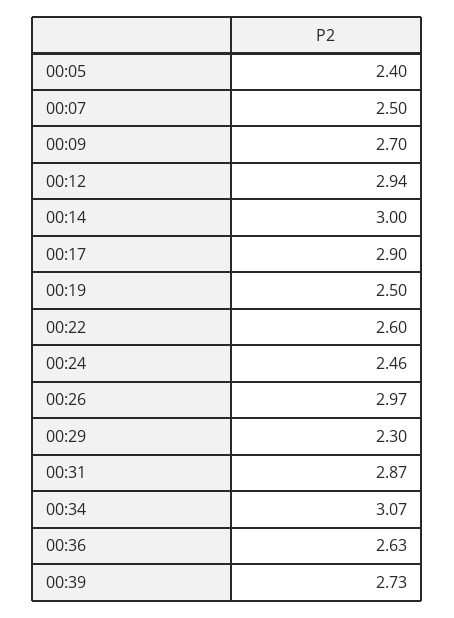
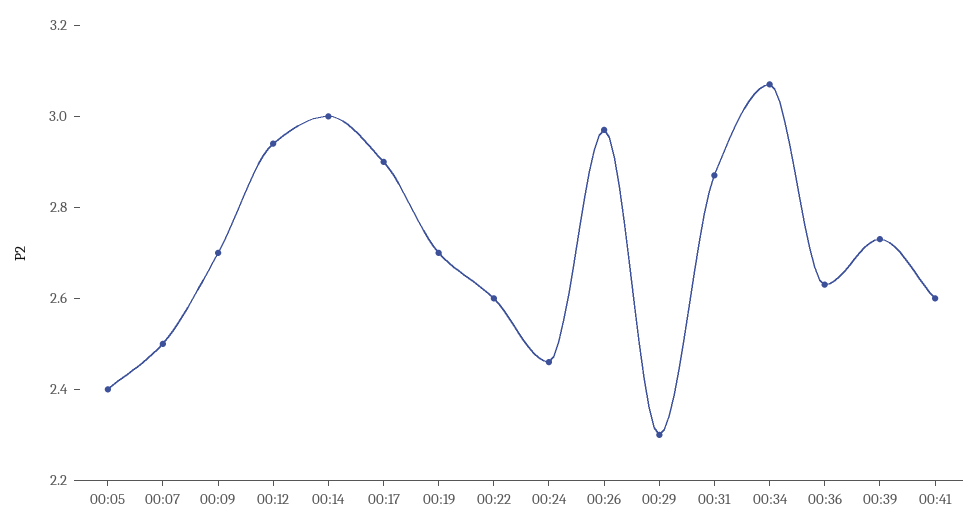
00:19: 2.5 -> 2.7
00:41: none -> 2.6

